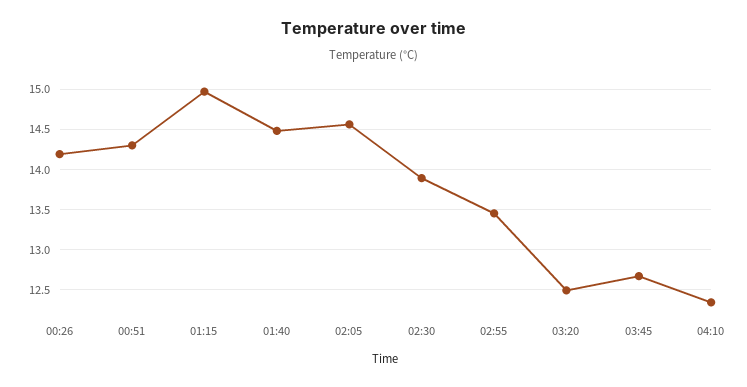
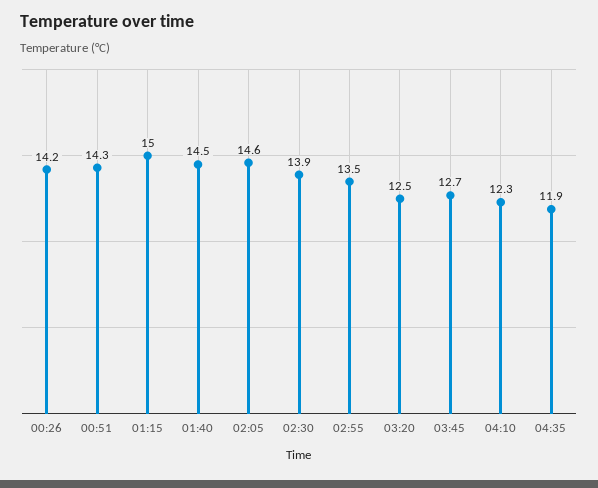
04:35: none -> 11.9

